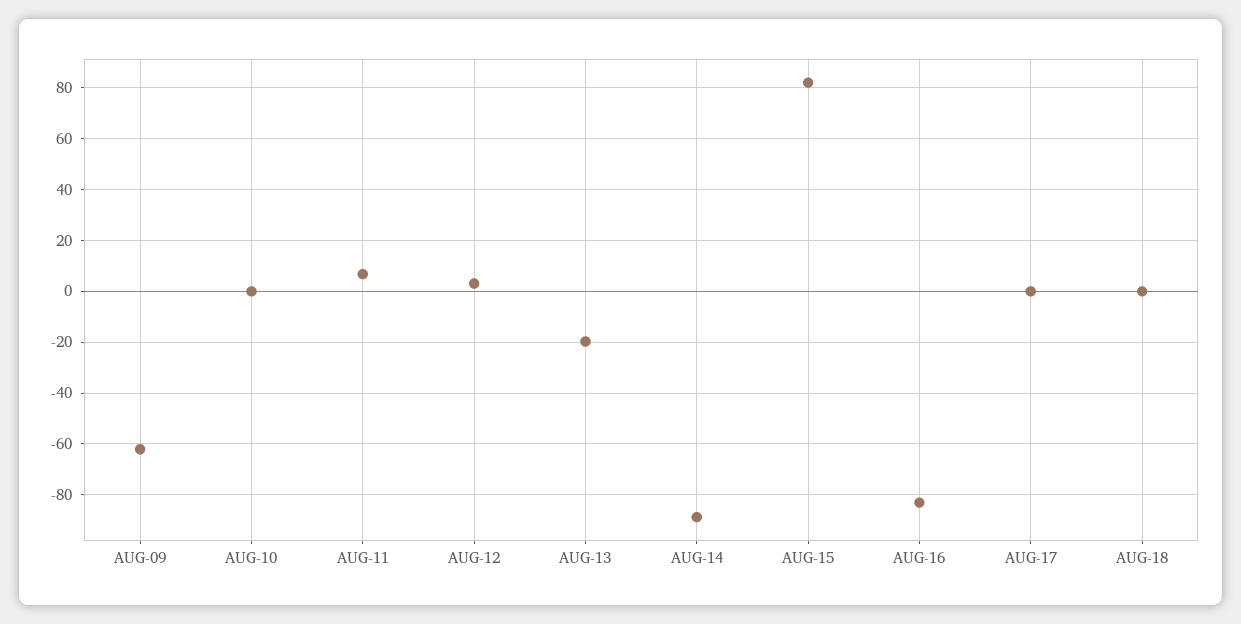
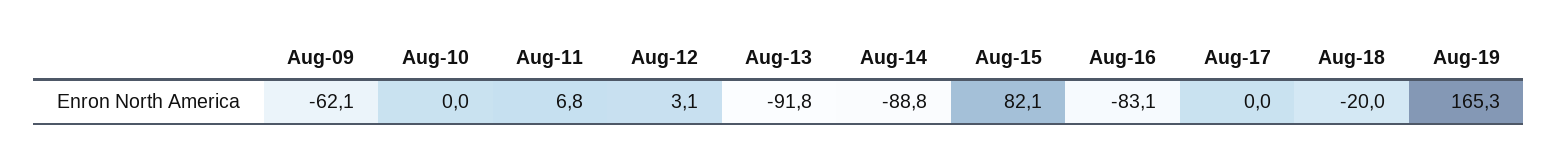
AUG-13: -20 -> -91.8
AUG-18: 0 -> -20
Aug-19: none -> 165.3

